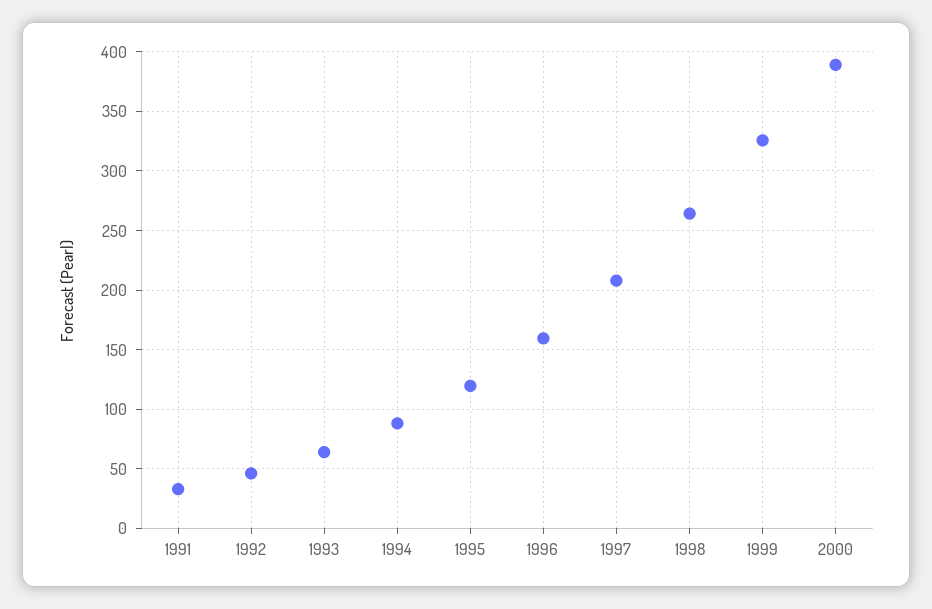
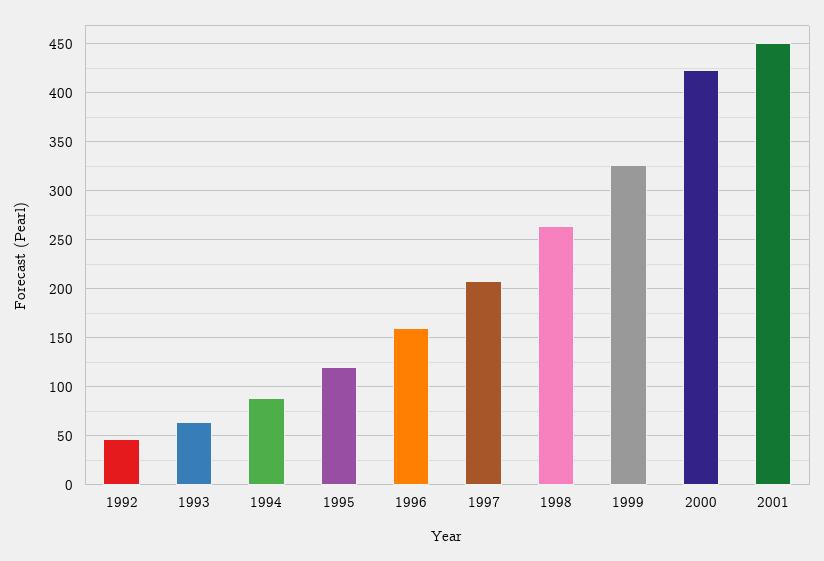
1991: 30 -> none
2000: 390 -> 420
2001: none -> 450

